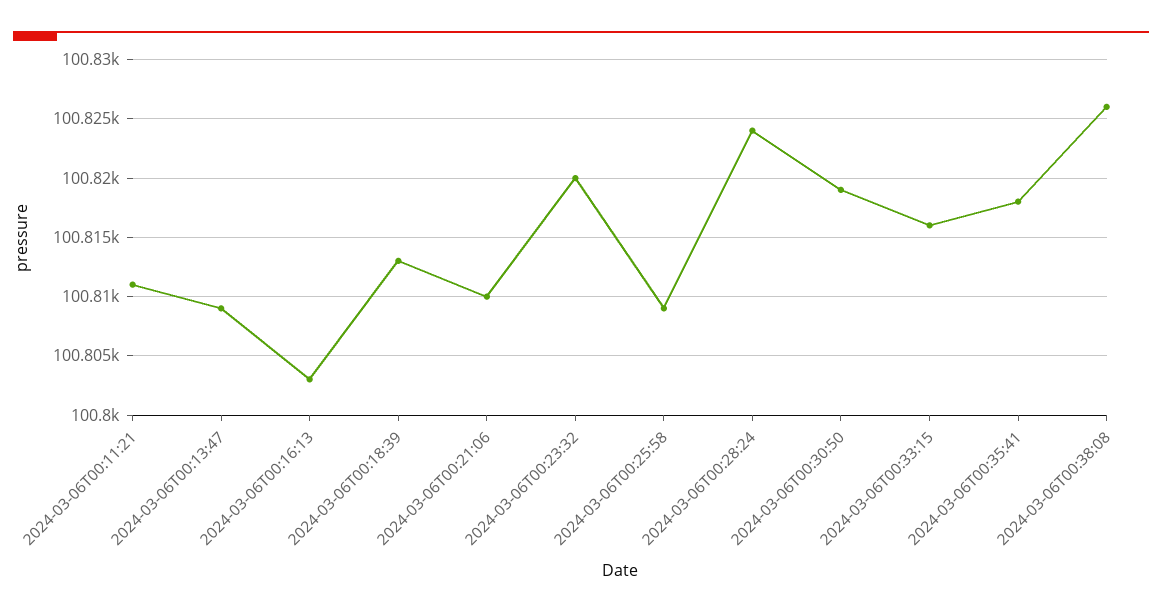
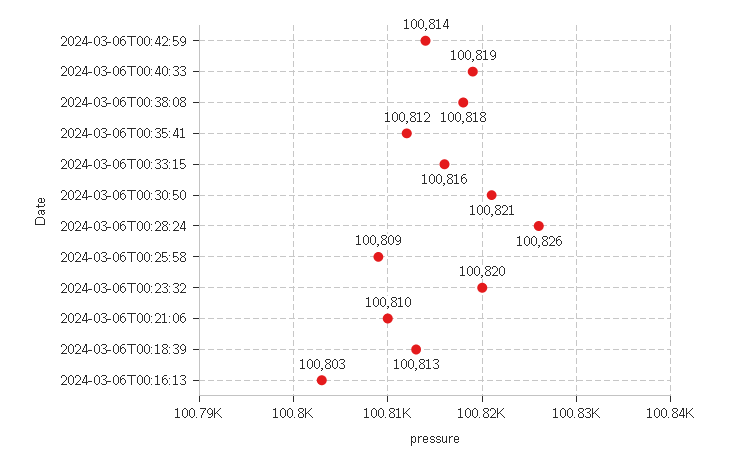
2024-03-06T00:11:21: 100811 -> none
2024-03-06T00:13:47: 100809 -> none
2024-03-06T00:28:24: 100824 -> 100826
2024-03-06T00:30:50: 100819 -> 100821
2024-03-06T00:35:41: 100818 -> 100812
2024-03-06T00:38:08: 100826 -> 100818
2024-03-06T00:42:59: none -> 100814
2024-03-06T00:40:33: none -> 100819

